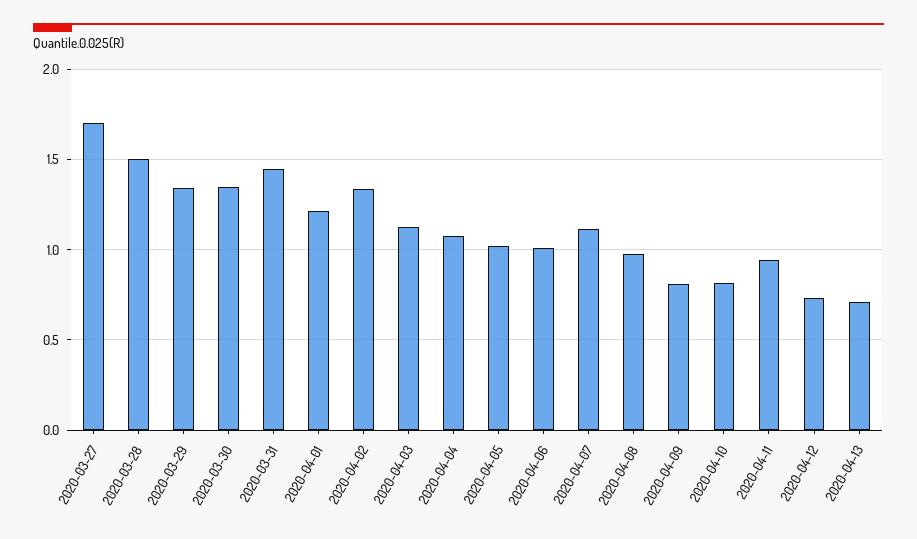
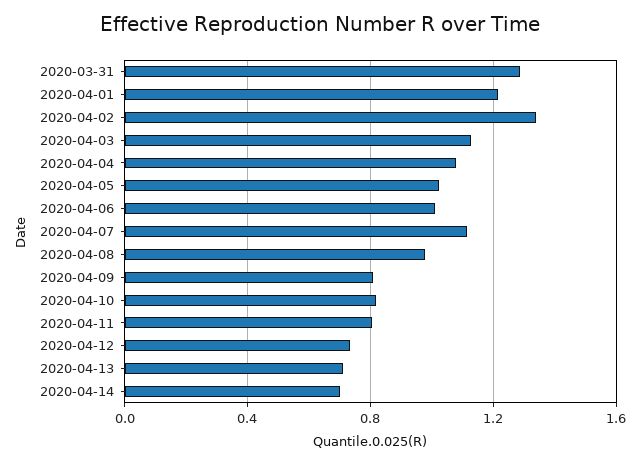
2020-03-27: 1.7 -> none
2020-03-28: 1.5 -> none
2020-03-29: 1.35 -> none
2020-03-30: 1.35 -> none
2020-03-31: 1.45 -> 1.3
2020-04-11: 0.95 -> 0.8
2020-04-14: none -> 0.7

